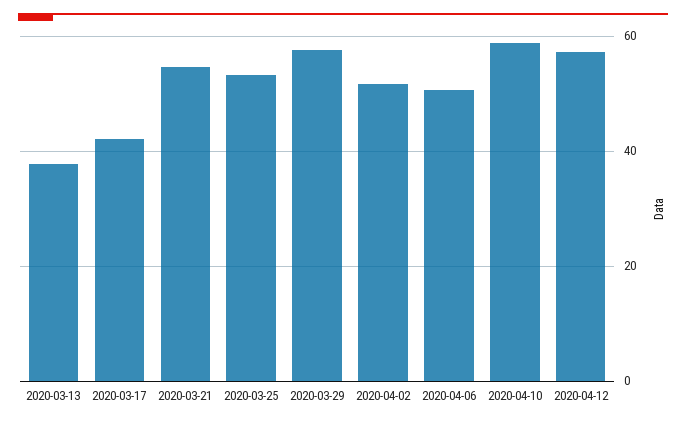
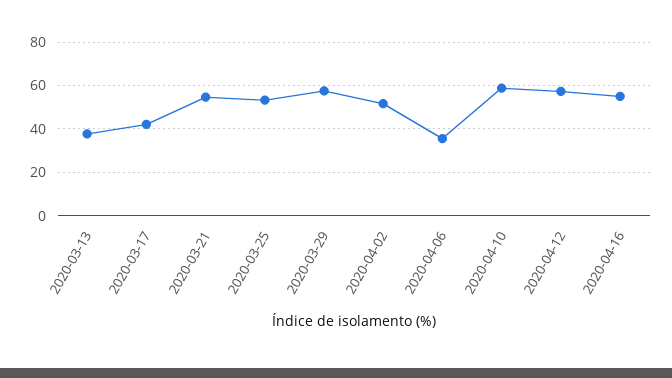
2020-04-06: 50 -> 35
2020-04-16: none -> 55

